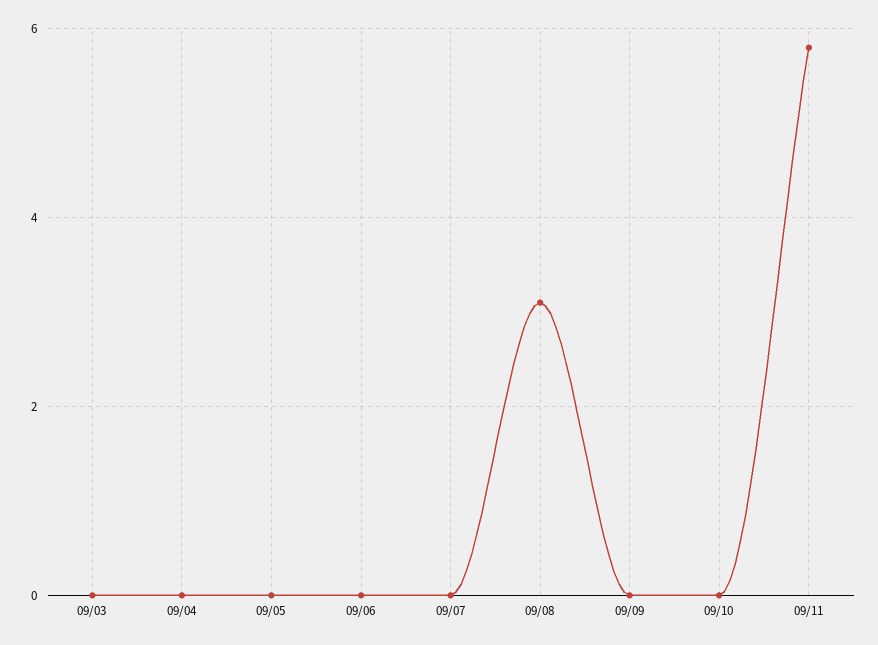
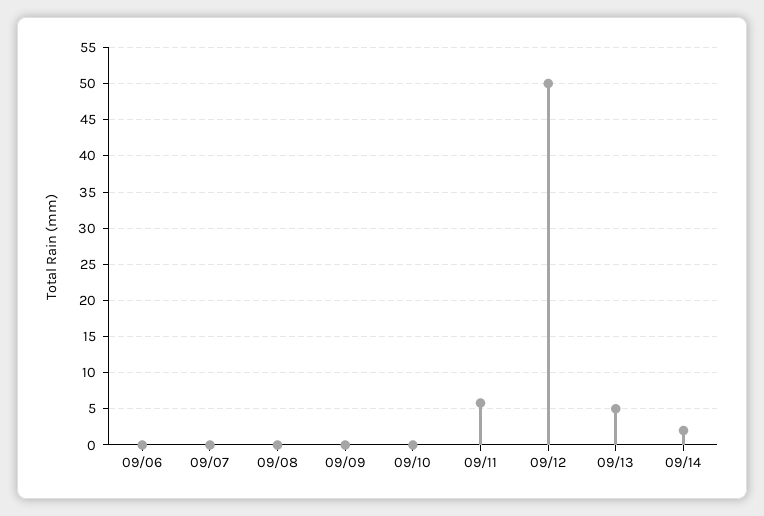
09/03: 0 -> none
09/04: 0 -> none
09/05: 0 -> none
09/08: 3 -> 0
09/12: none -> 50
09/13: none -> 5
09/14: none -> 2

